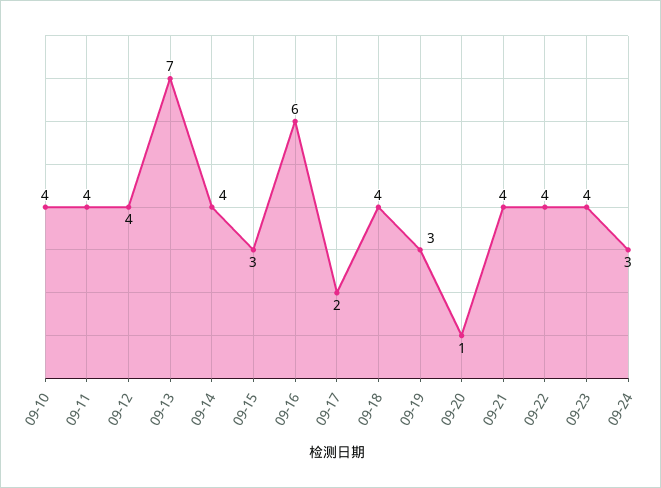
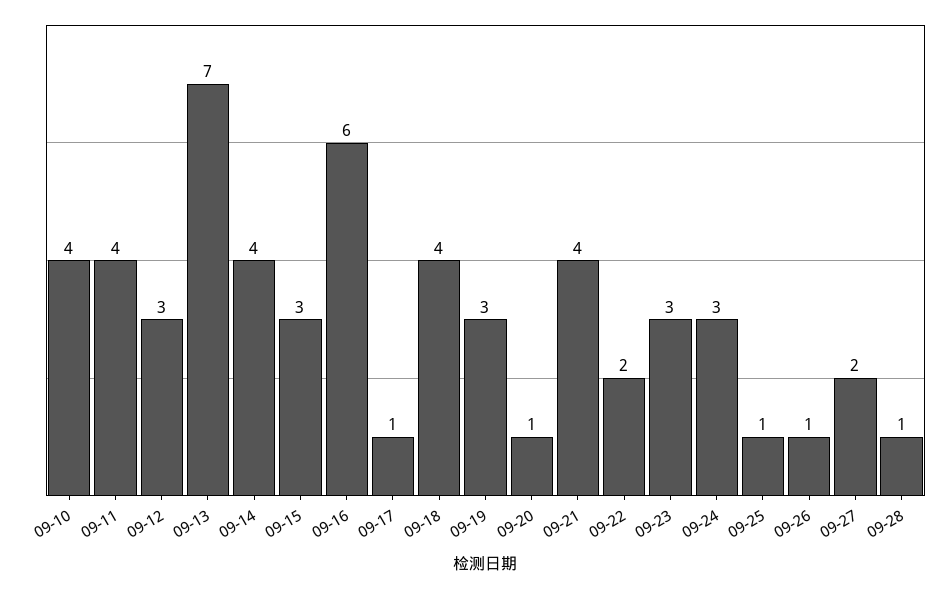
09-12: 4 -> 3
09-17: 2 -> 1
09-22: 4 -> 2
09-23: 4 -> 3
09-25: none -> 1
09-26: none -> 1
09-27: none -> 2
09-28: none -> 1

